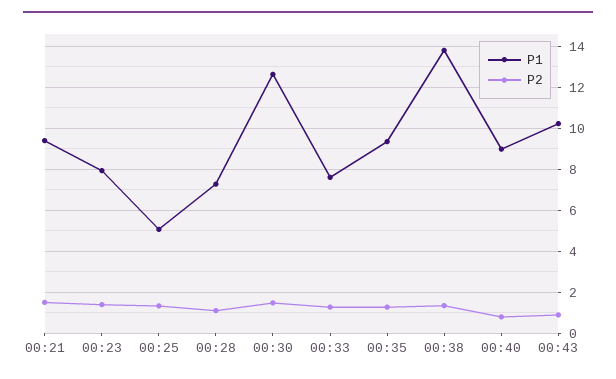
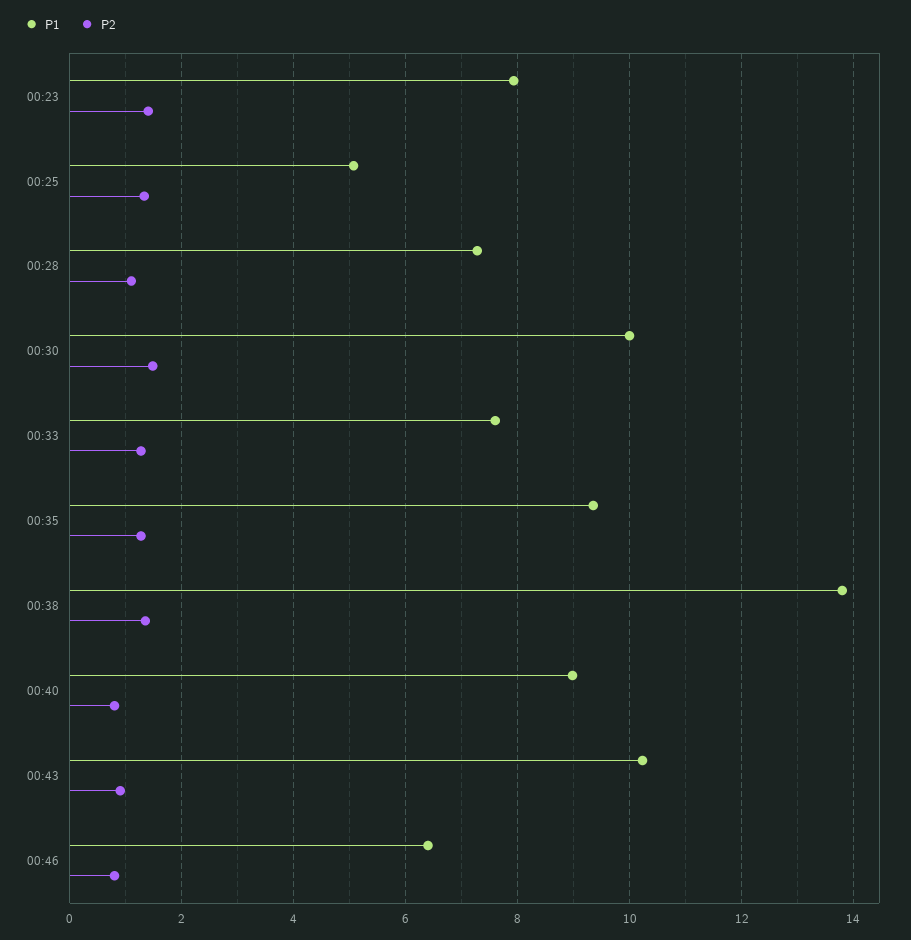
P1, 00:21: 9.5 -> none
P2, 00:21: 1.5 -> none
P1, 00:30: 12.5 -> 10
P1, 00:46: none -> 6.4
P2, 00:46: none -> 0.8

